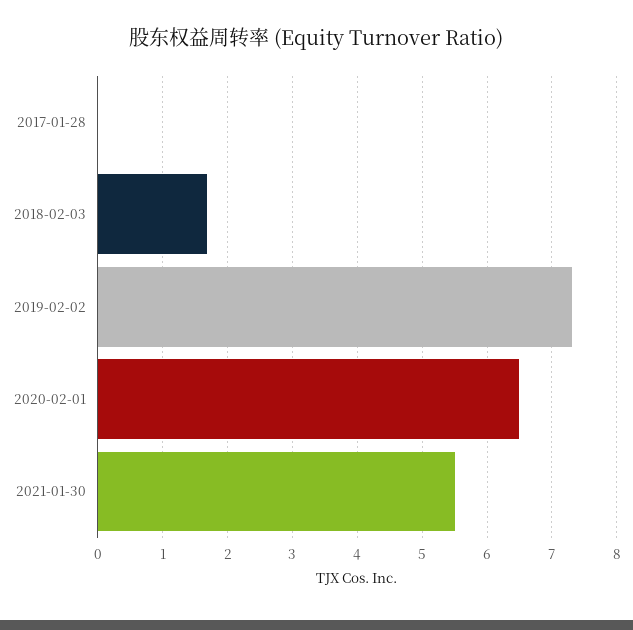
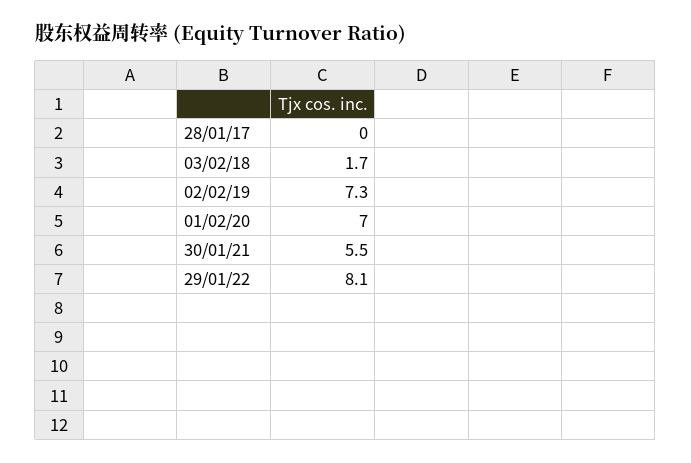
2020-02-01: 6.5 -> 7
29/01/22: none -> 8.1

